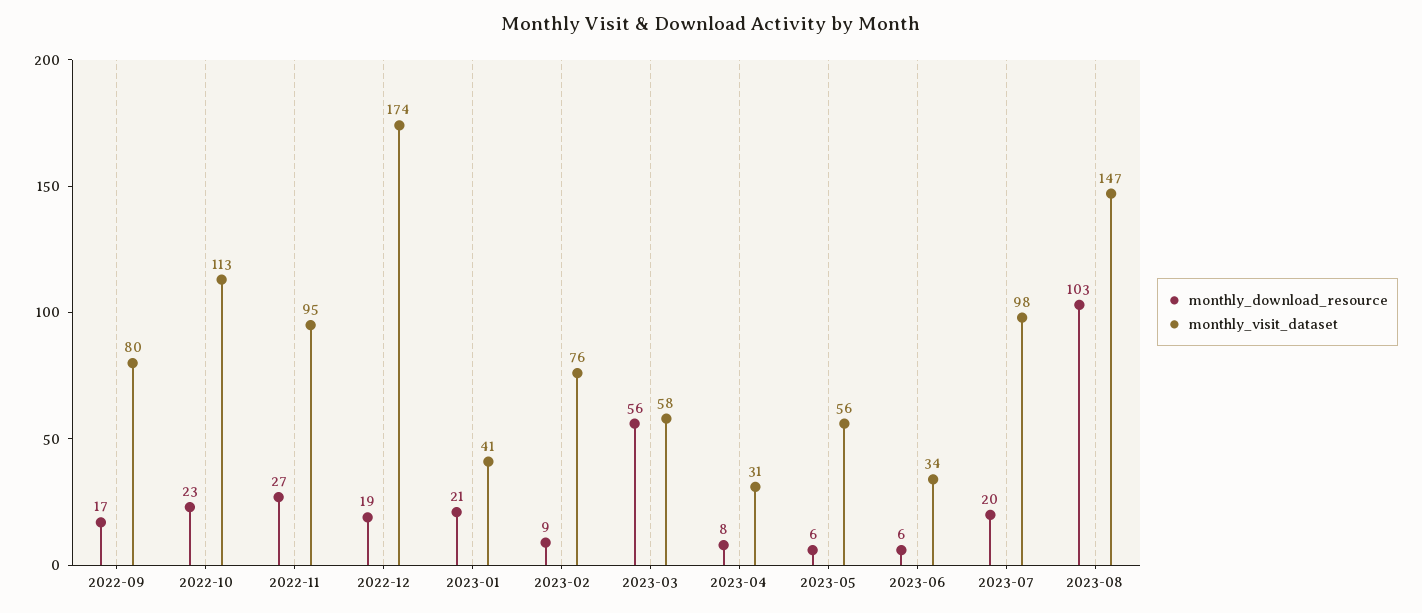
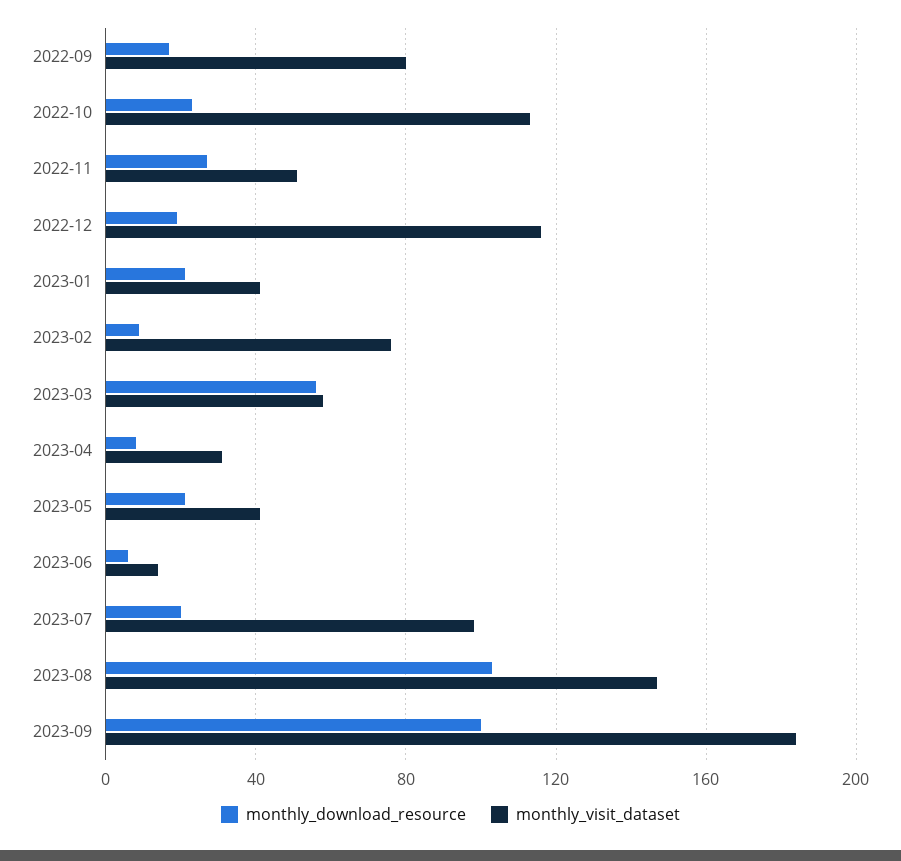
monthly_visit_dataset, 2022-11: 95 -> 50
monthly_visit_dataset, 2022-12: 174 -> 115
monthly_download_resource, 2023-05: 6 -> 20
monthly_visit_dataset, 2023-05: 56 -> 40
monthly_visit_dataset, 2023-06: 34 -> 15
monthly_download_resource, 2023-09: none -> 100
monthly_visit_dataset, 2023-09: none -> 185

